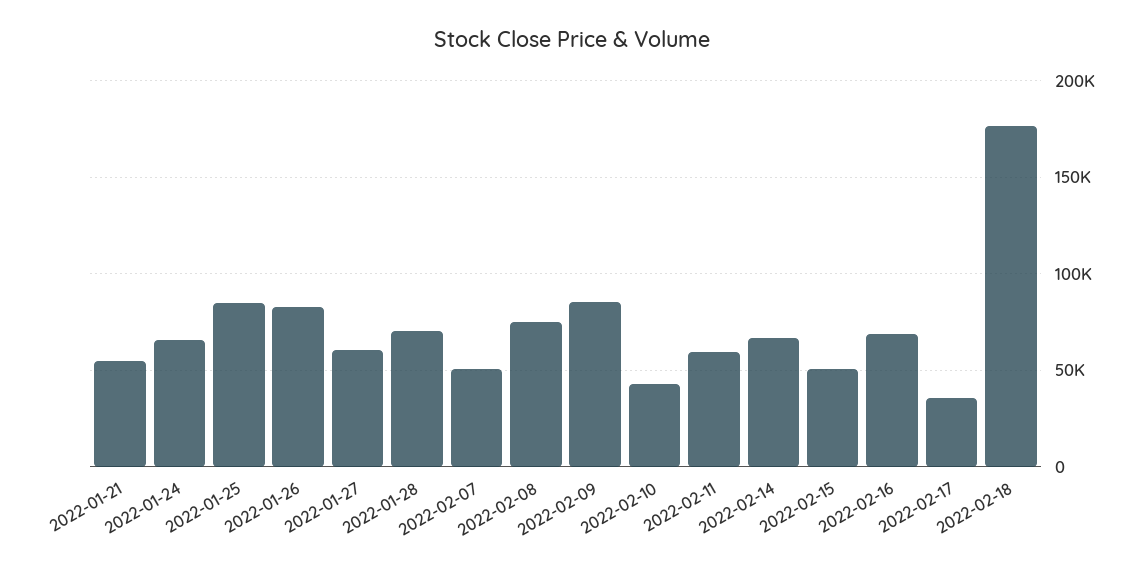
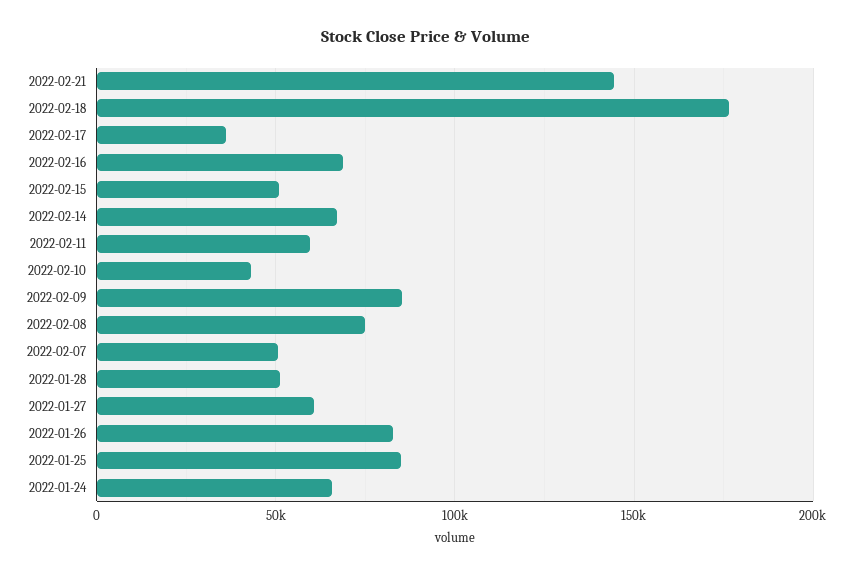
2022-01-21: 55000 -> none
2022-01-28: 70000 -> 50000
2022-02-21: none -> 145000

